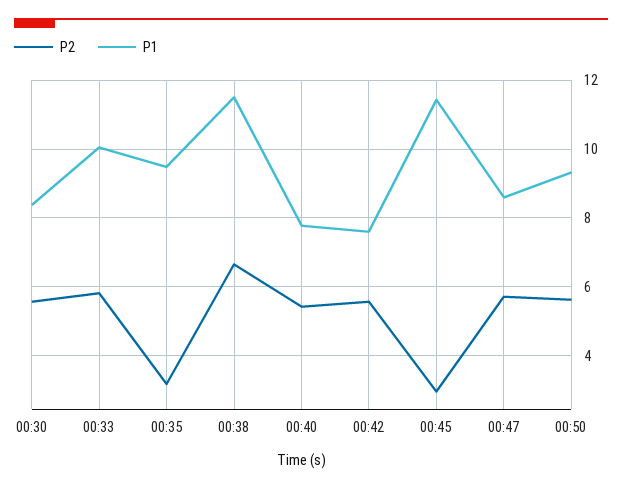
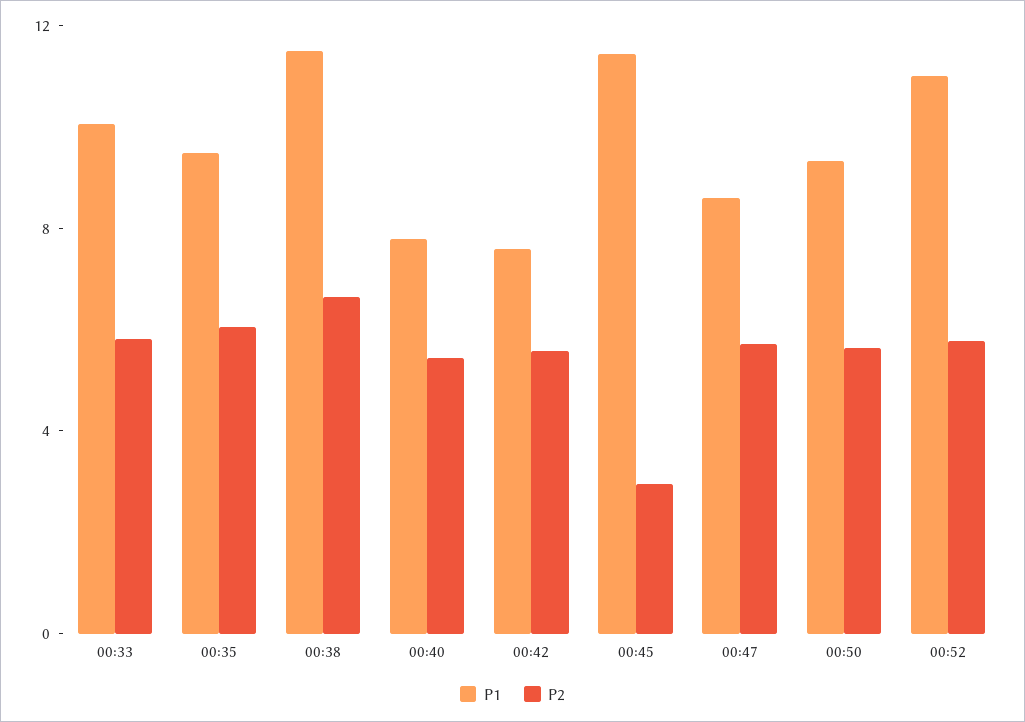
P2, 00:30: 5.6 -> none
P1, 00:30: 8.4 -> none
P2, 00:35: 3.2 -> 6
P1, 00:52: none -> 11
P2, 00:52: none -> 6

